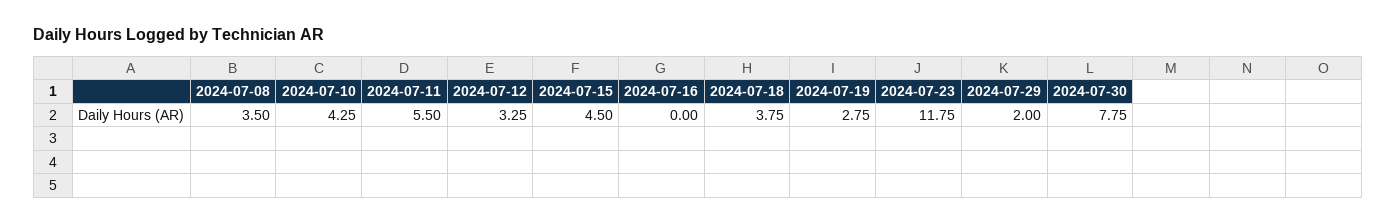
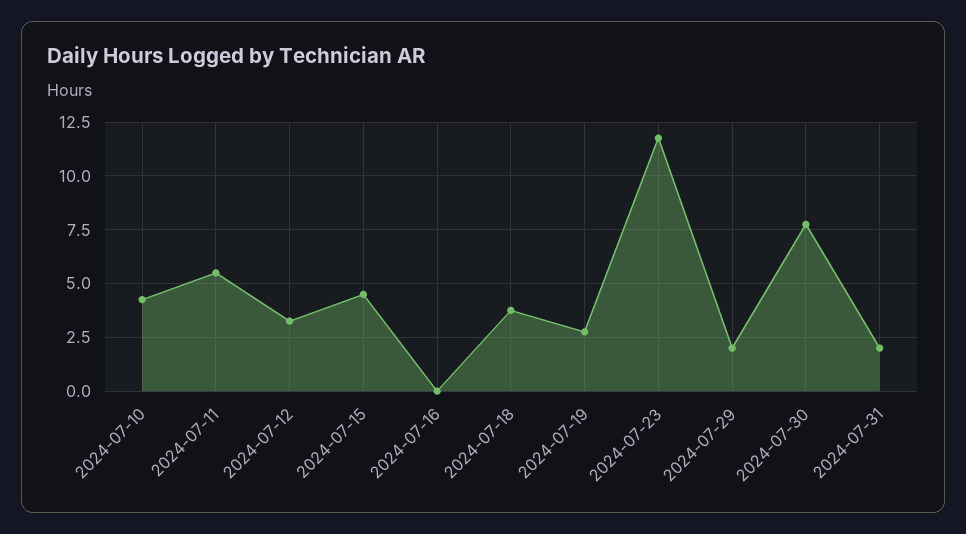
2024-07-08: 3.5 -> none
2024-07-31: none -> 2

